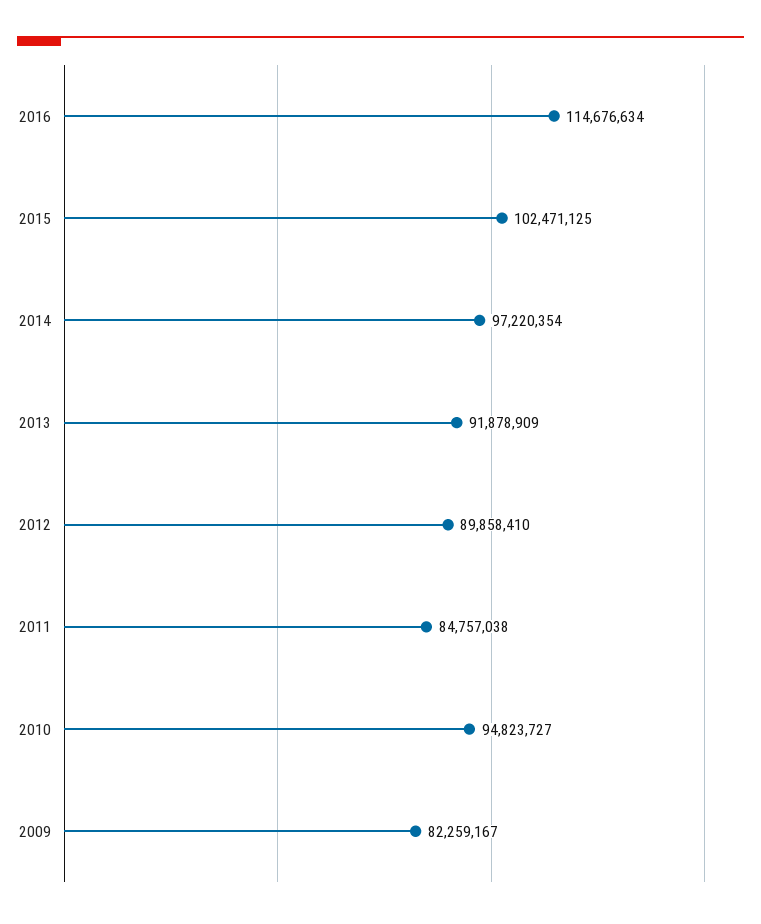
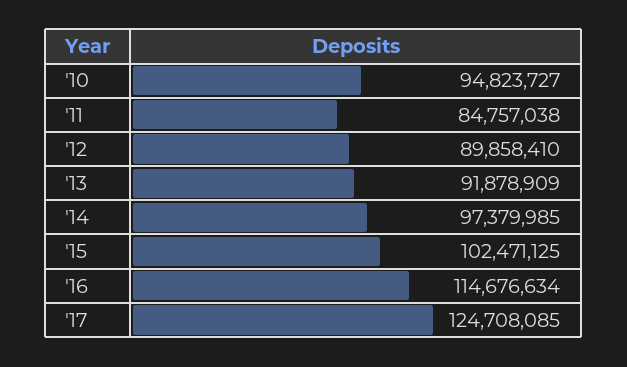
2014: 97220354 -> 97379985
2009: 82259167 -> none
'17: none -> 124708085

